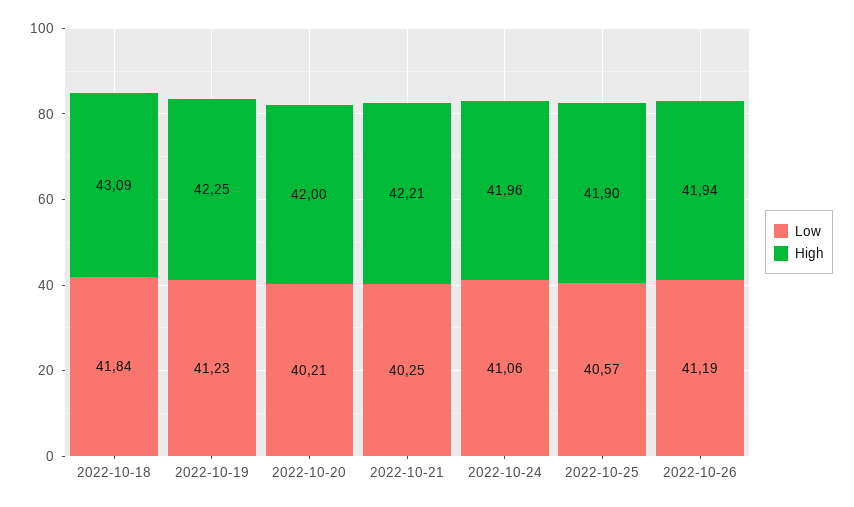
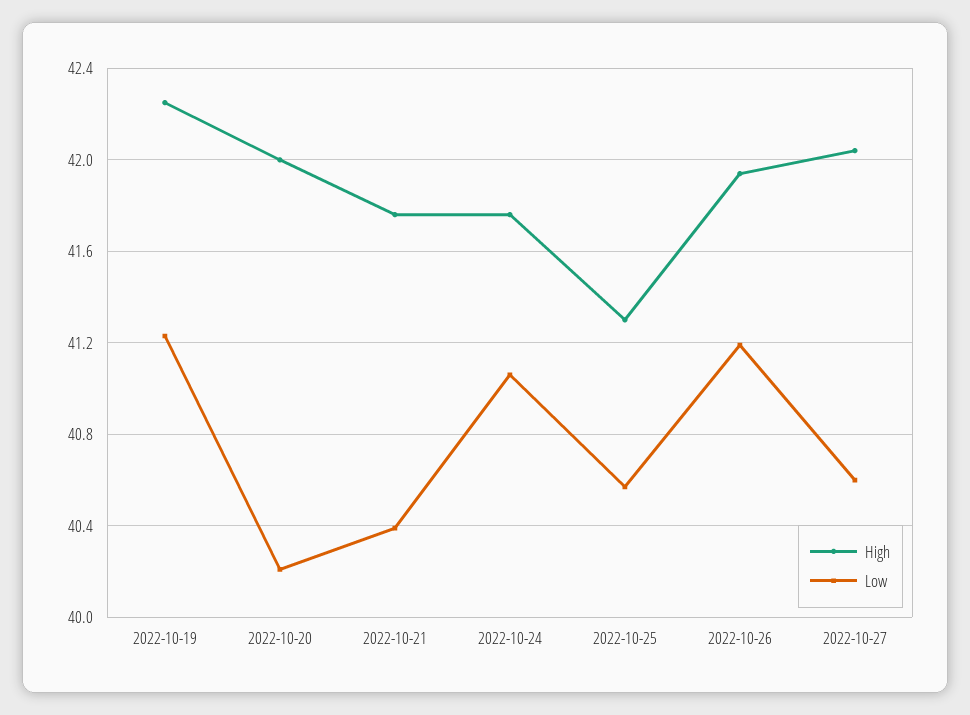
Low, 2022-10-18: 41.84 -> none
High, 2022-10-18: 43.09 -> none
Low, 2022-10-21: 40.25 -> 40.4
High, 2022-10-21: 42.21 -> 41.75
High, 2022-10-24: 41.96 -> 41.75
High, 2022-10-25: 41.9 -> 41.3
High, 2022-10-27: none -> 42.05
Low, 2022-10-27: none -> 40.6

